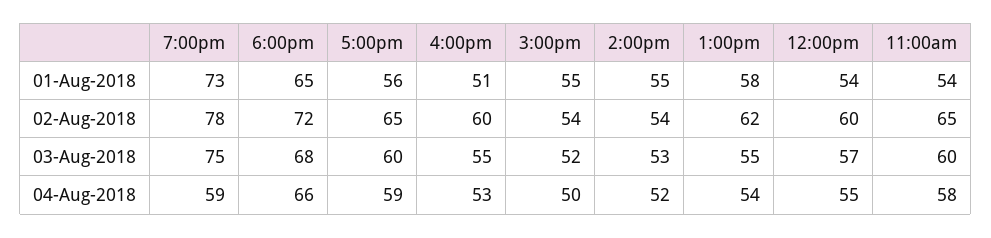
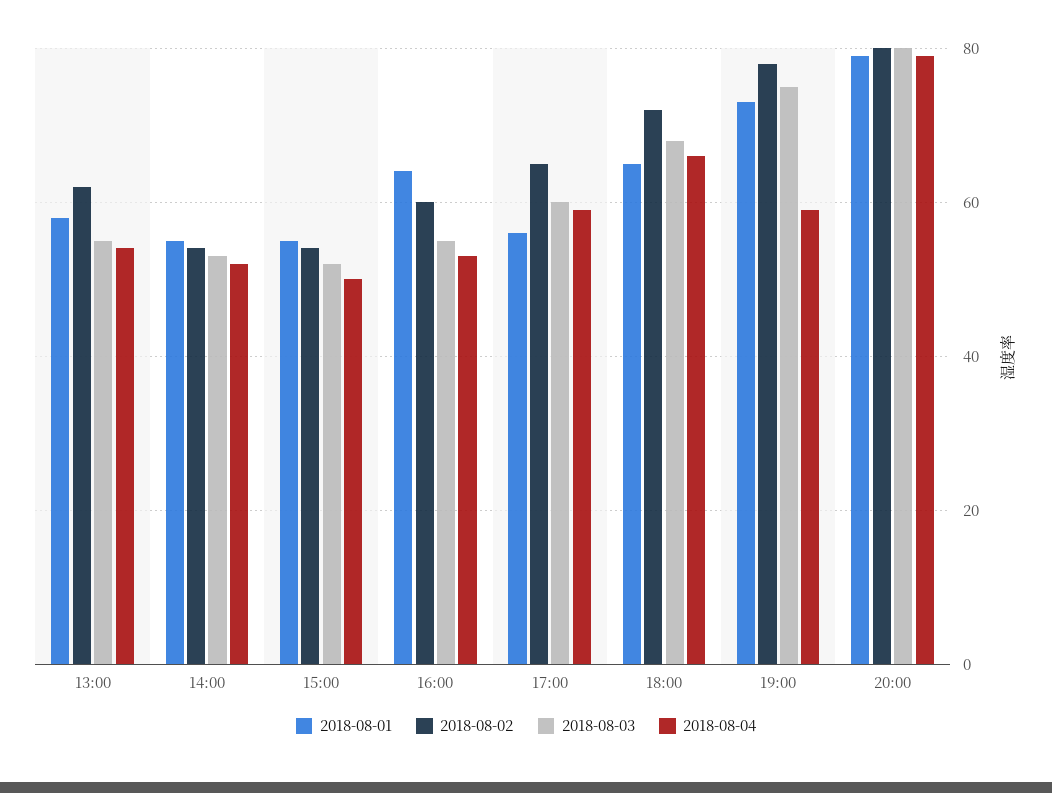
01-Aug-2018, 4:00pm: 51 -> 65
01-Aug-2018, 12:00pm: 54 -> none
01-Aug-2018, 11:00am: 54 -> none
02-Aug-2018, 12:00pm: 60 -> none
02-Aug-2018, 11:00am: 65 -> none
03-Aug-2018, 12:00pm: 57 -> none
03-Aug-2018, 11:00am: 60 -> none
04-Aug-2018, 12:00pm: 55 -> none
04-Aug-2018, 11:00am: 58 -> none
01-Aug-2018, 20:00: none -> 80
02-Aug-2018, 20:00: none -> 80
03-Aug-2018, 20:00: none -> 80
04-Aug-2018, 20:00: none -> 80

